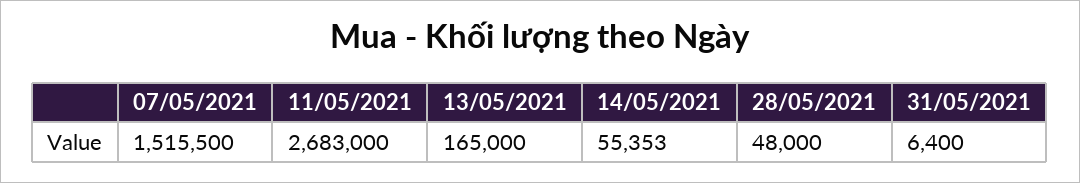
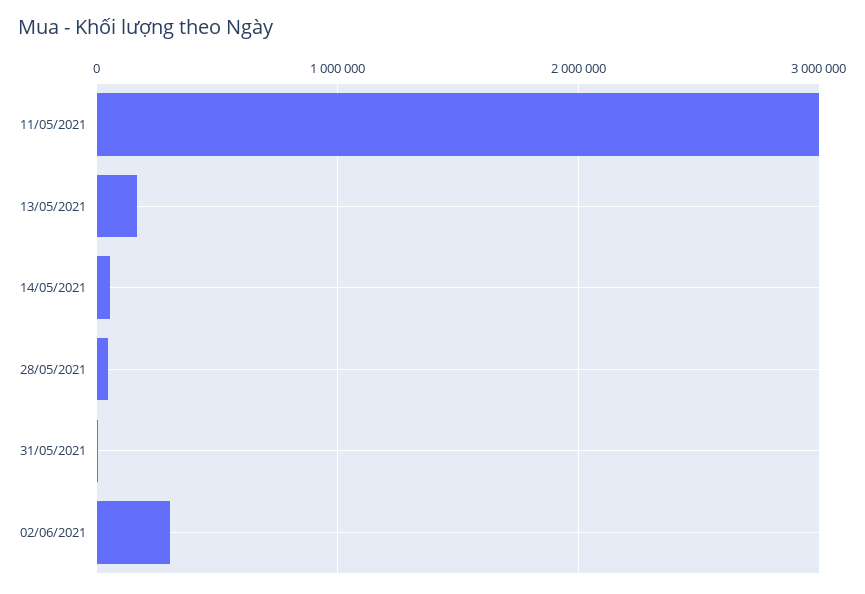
07/05/2021: 1515500 -> none
11/05/2021: 2683000 -> 3000000
02/06/2021: none -> 300000

